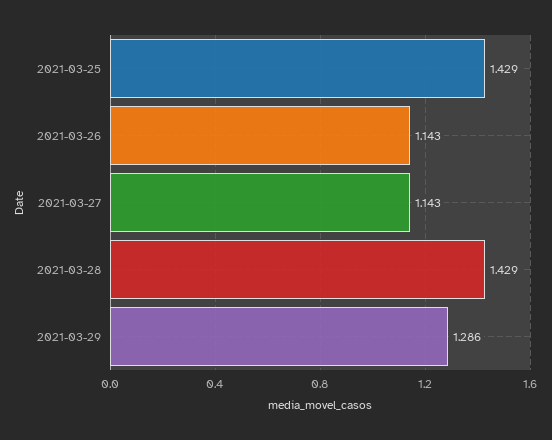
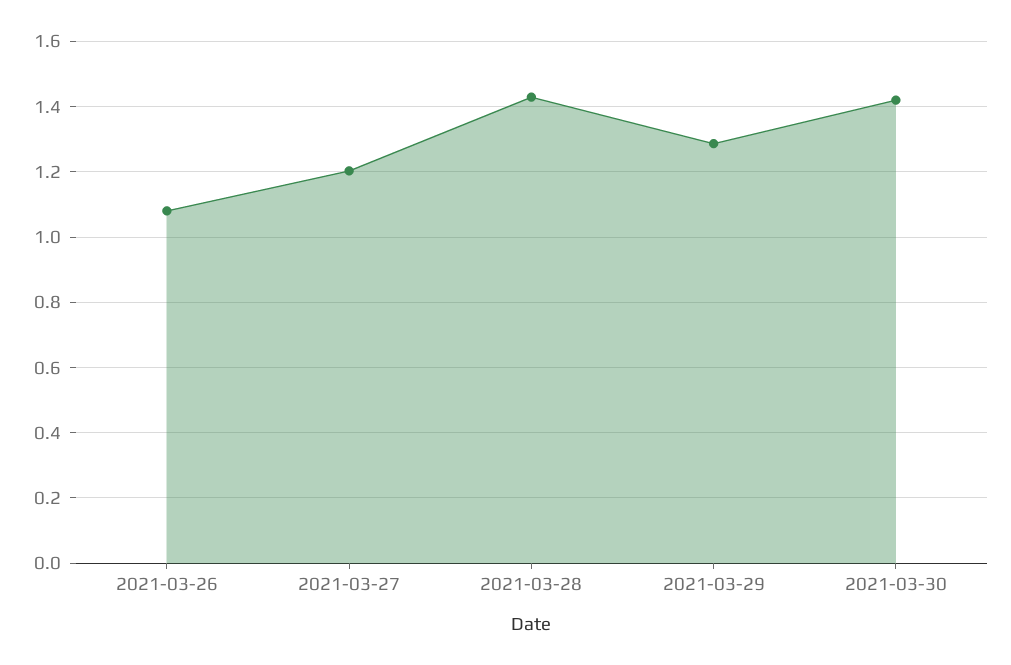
2021-03-25: 1.429 -> none
2021-03-26: 1.143 -> 1.08
2021-03-27: 1.143 -> 1.2
2021-03-30: none -> 1.42

